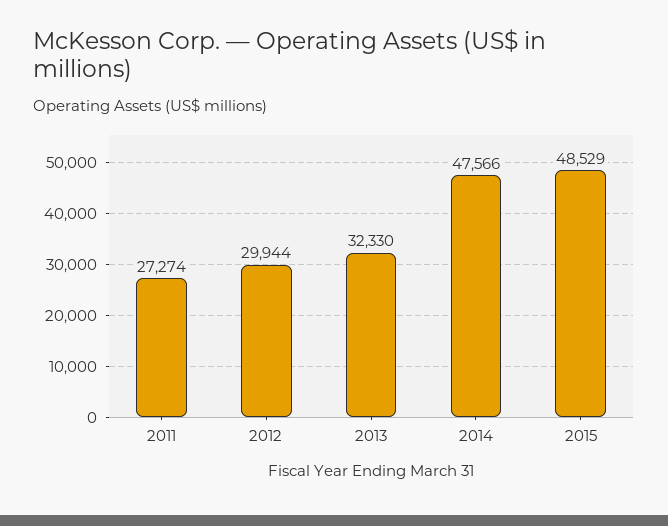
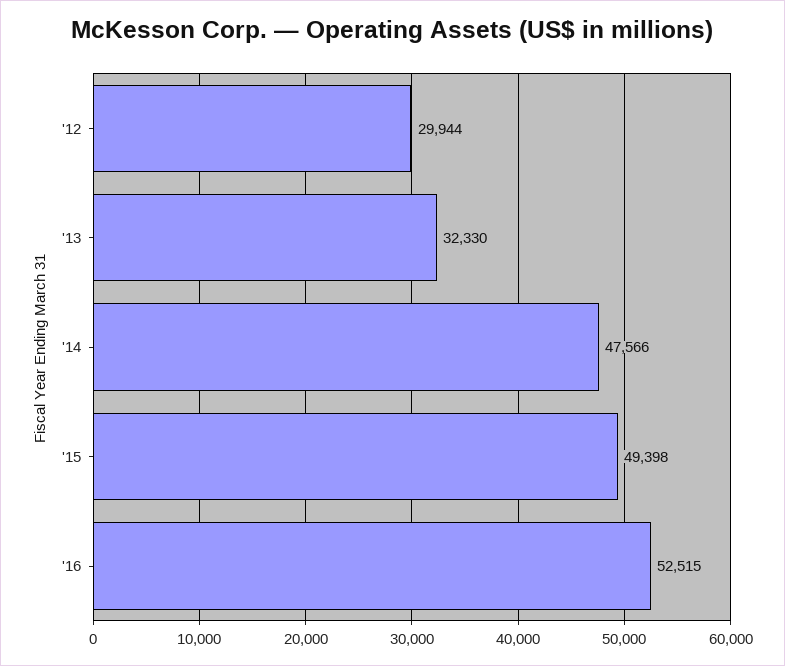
2011: 27274 -> none
2015: 48529 -> 49398
'16: none -> 52515

